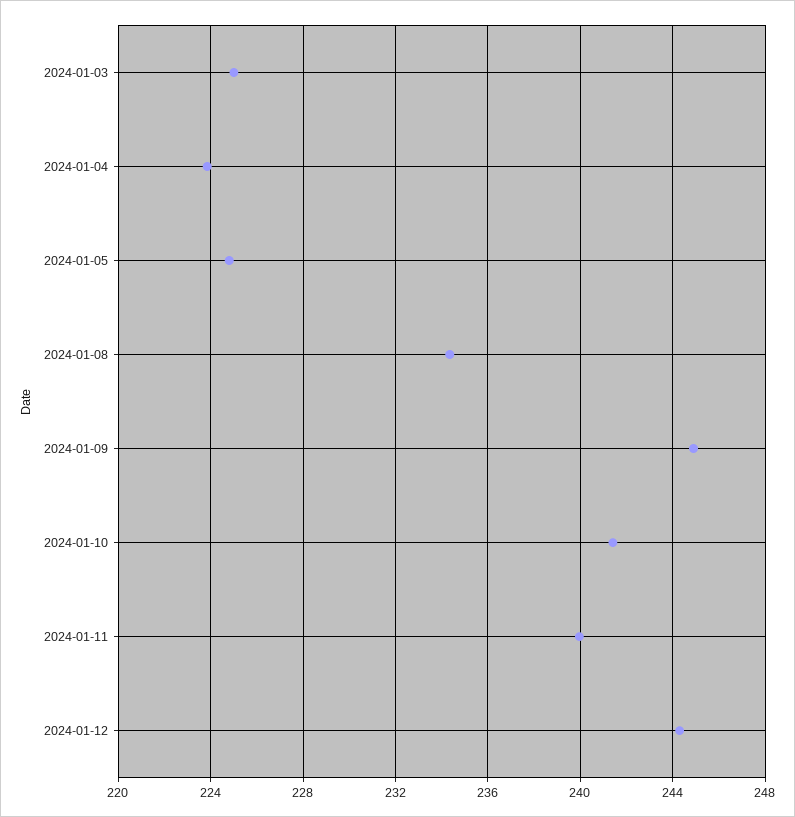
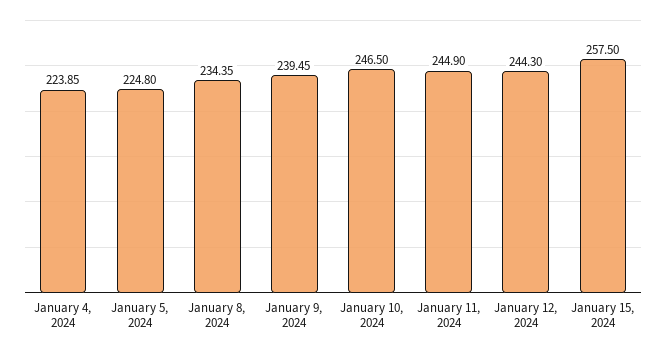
2024-01-03: 225 -> none
2024-01-09: 245 -> 239.45
2024-01-10: 241.5 -> 246.5
2024-01-11: 240 -> 244.9
January 15, 2024: none -> 257.5

